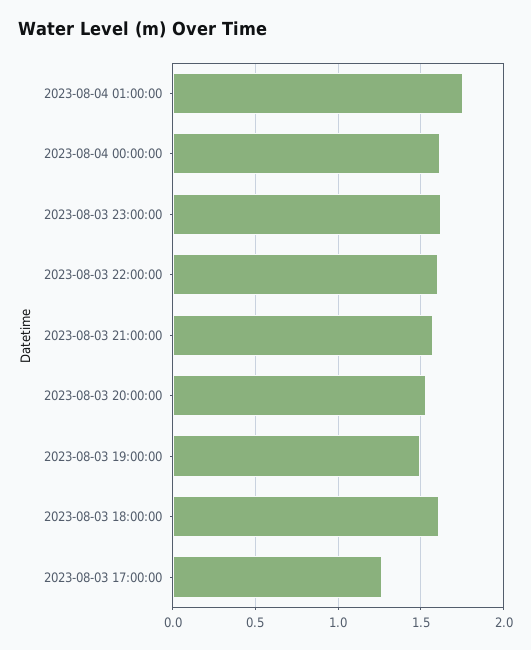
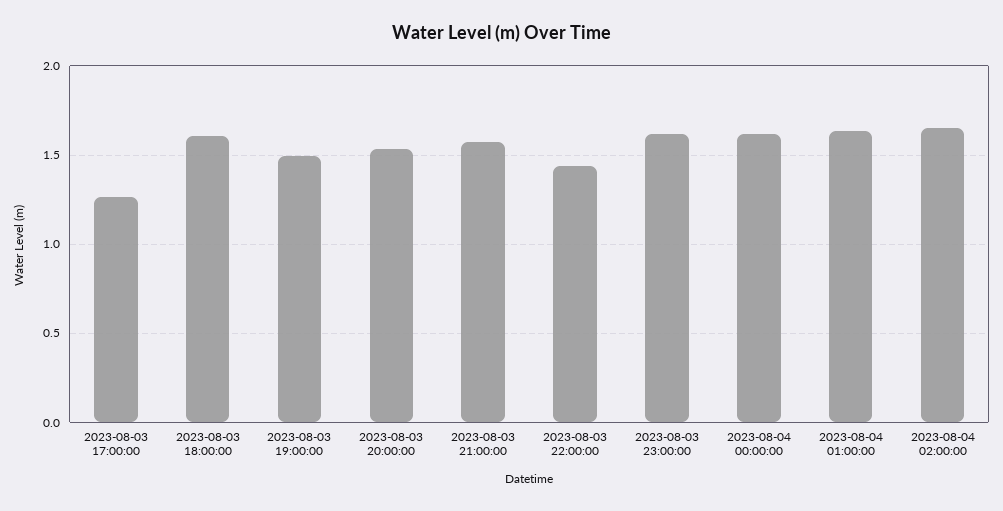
2023-08-04 01:00:00: 1.75 -> 1.65
2023-08-03 22:00:00: 1.6 -> 1.45
2023-08-04 02:00:00: none -> 1.65

